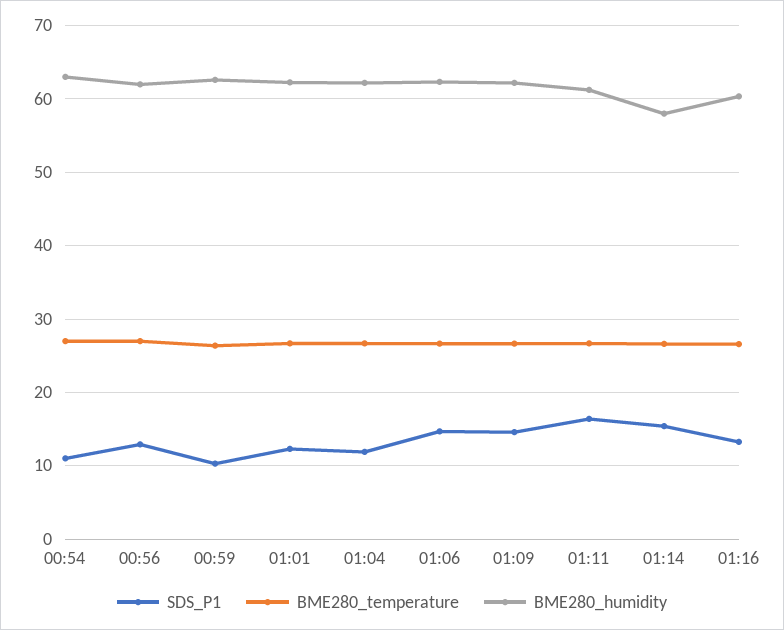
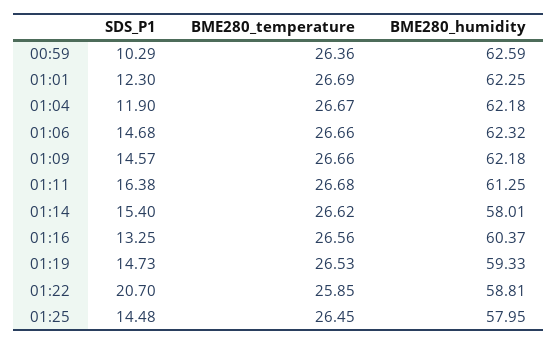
SDS_P1, 00:54: 11 -> none
BME280_temperature, 00:54: 27 -> none
BME280_humidity, 00:54: 63 -> none
SDS_P1, 00:56: 13 -> none
BME280_temperature, 00:56: 27 -> none
BME280_humidity, 00:56: 62 -> none
SDS_P1, 01:19: none -> 14.73
BME280_temperature, 01:19: none -> 26.53
BME280_humidity, 01:19: none -> 59.33
SDS_P1, 01:22: none -> 20.7
BME280_temperature, 01:22: none -> 25.85
BME280_humidity, 01:22: none -> 58.81
SDS_P1, 01:25: none -> 14.48
BME280_temperature, 01:25: none -> 26.45
BME280_humidity, 01:25: none -> 57.95

